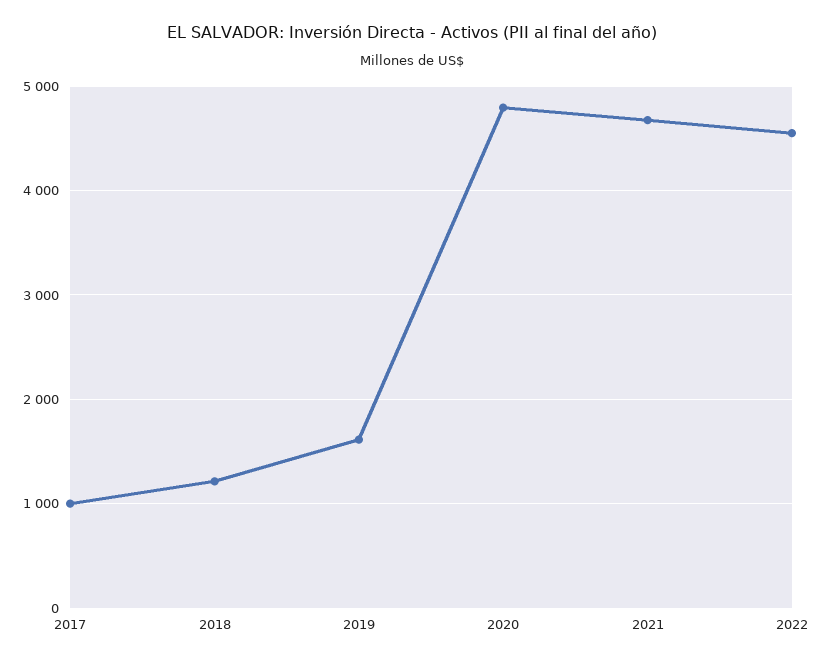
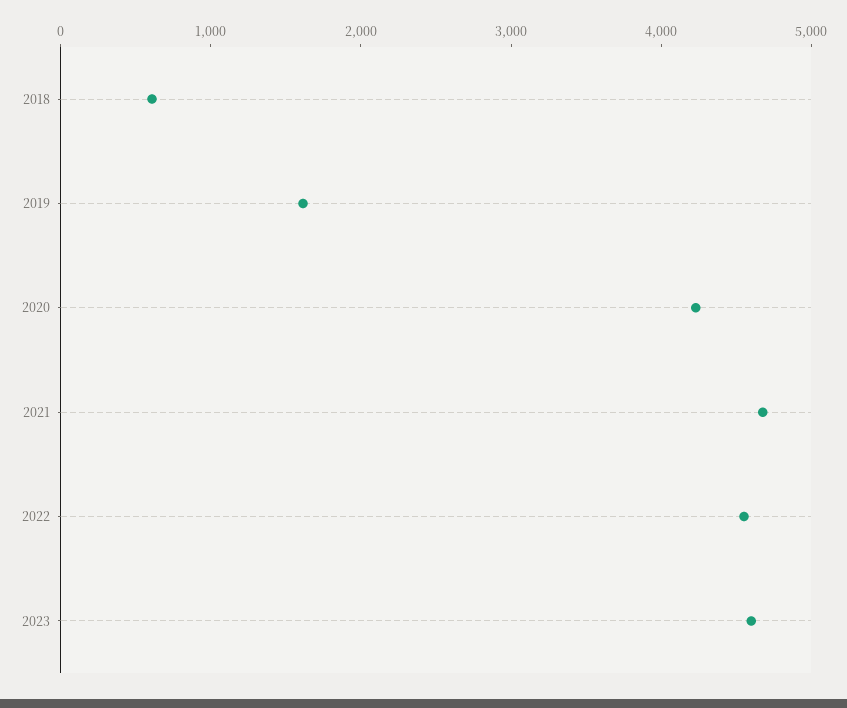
2017: 1000 -> none
2018: 1200 -> 600
2020: 4800 -> 4200
2023: none -> 4600

